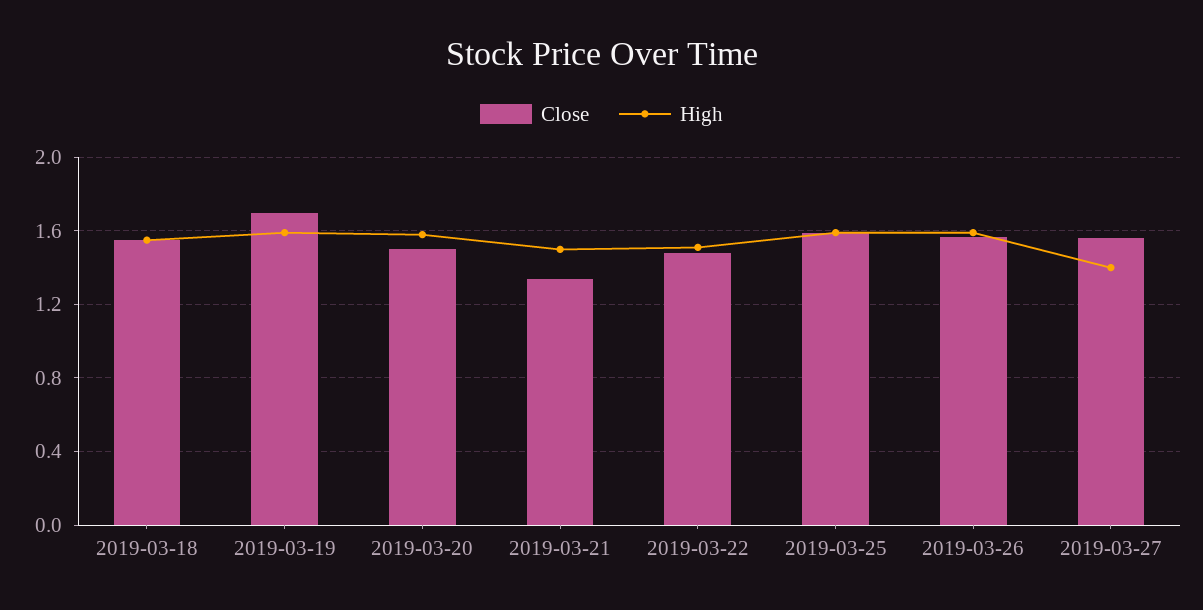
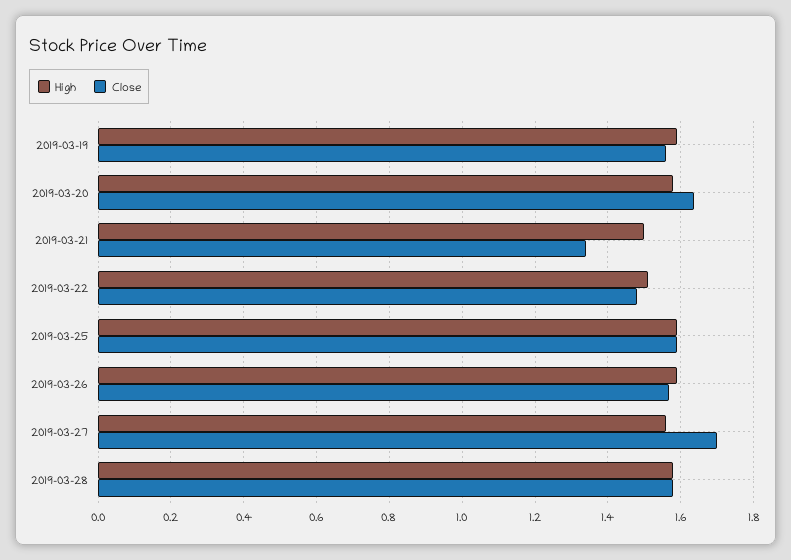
Close, 2019-03-18: 1.55 -> none
High, 2019-03-18: 1.55 -> none
Close, 2019-03-19: 1.7 -> 1.56
Close, 2019-03-20: 1.5 -> 1.64
Close, 2019-03-27: 1.55 -> 1.7
High, 2019-03-27: 1.4 -> 1.56
High, 2019-03-28: none -> 1.58
Close, 2019-03-28: none -> 1.58

